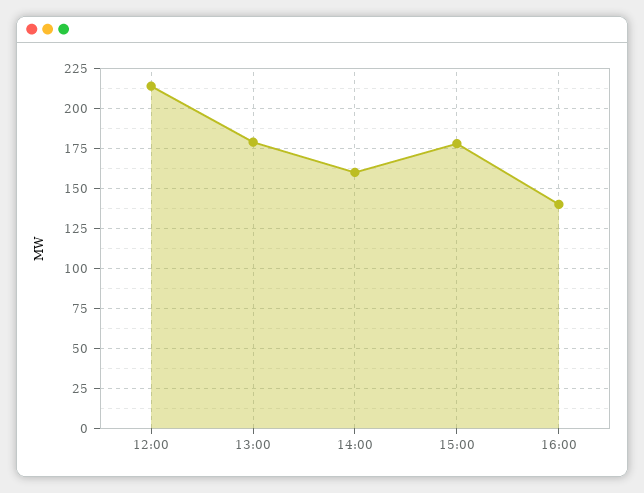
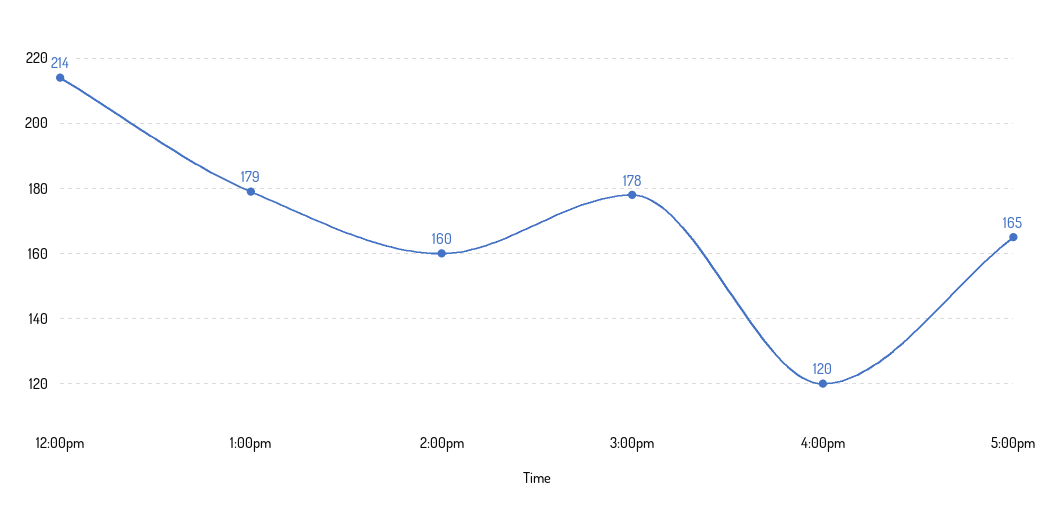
16:00: 140 -> 120
5:00pm: none -> 165

